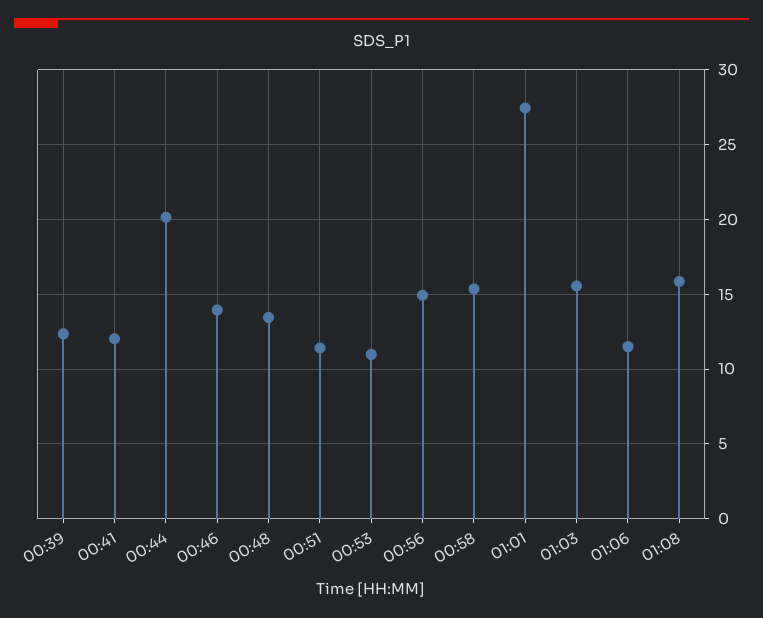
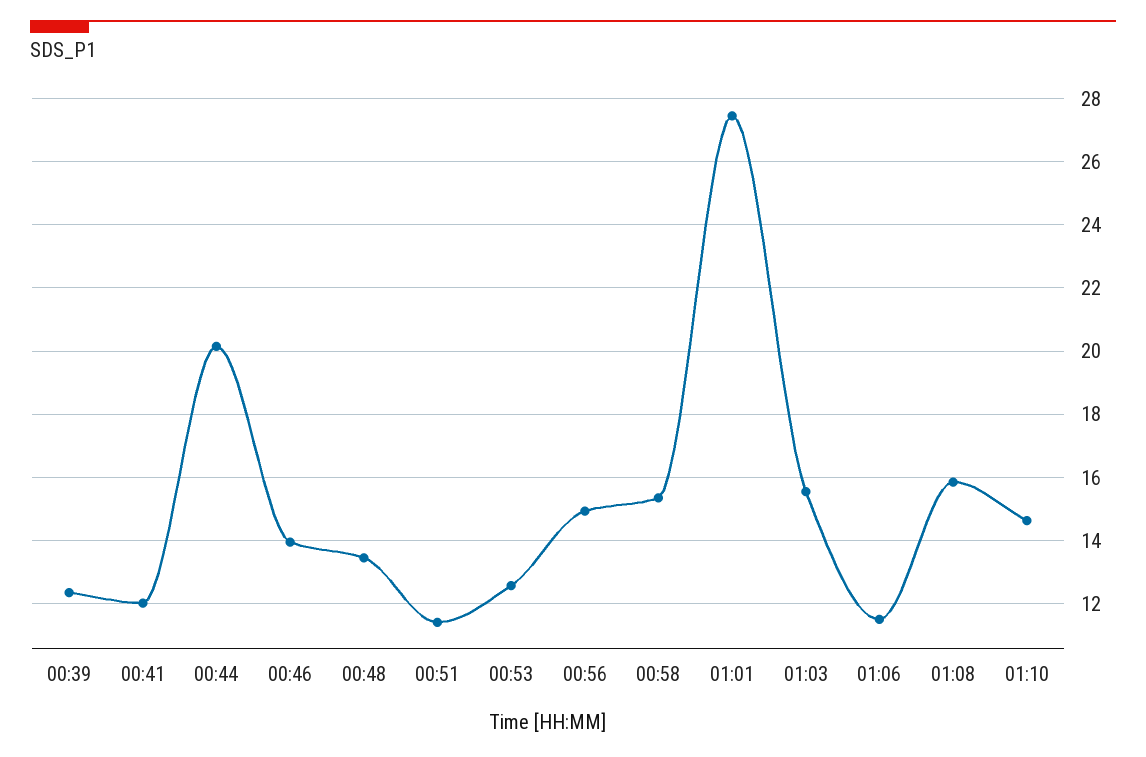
00:53: 11 -> 12.6
01:10: none -> 14.6

